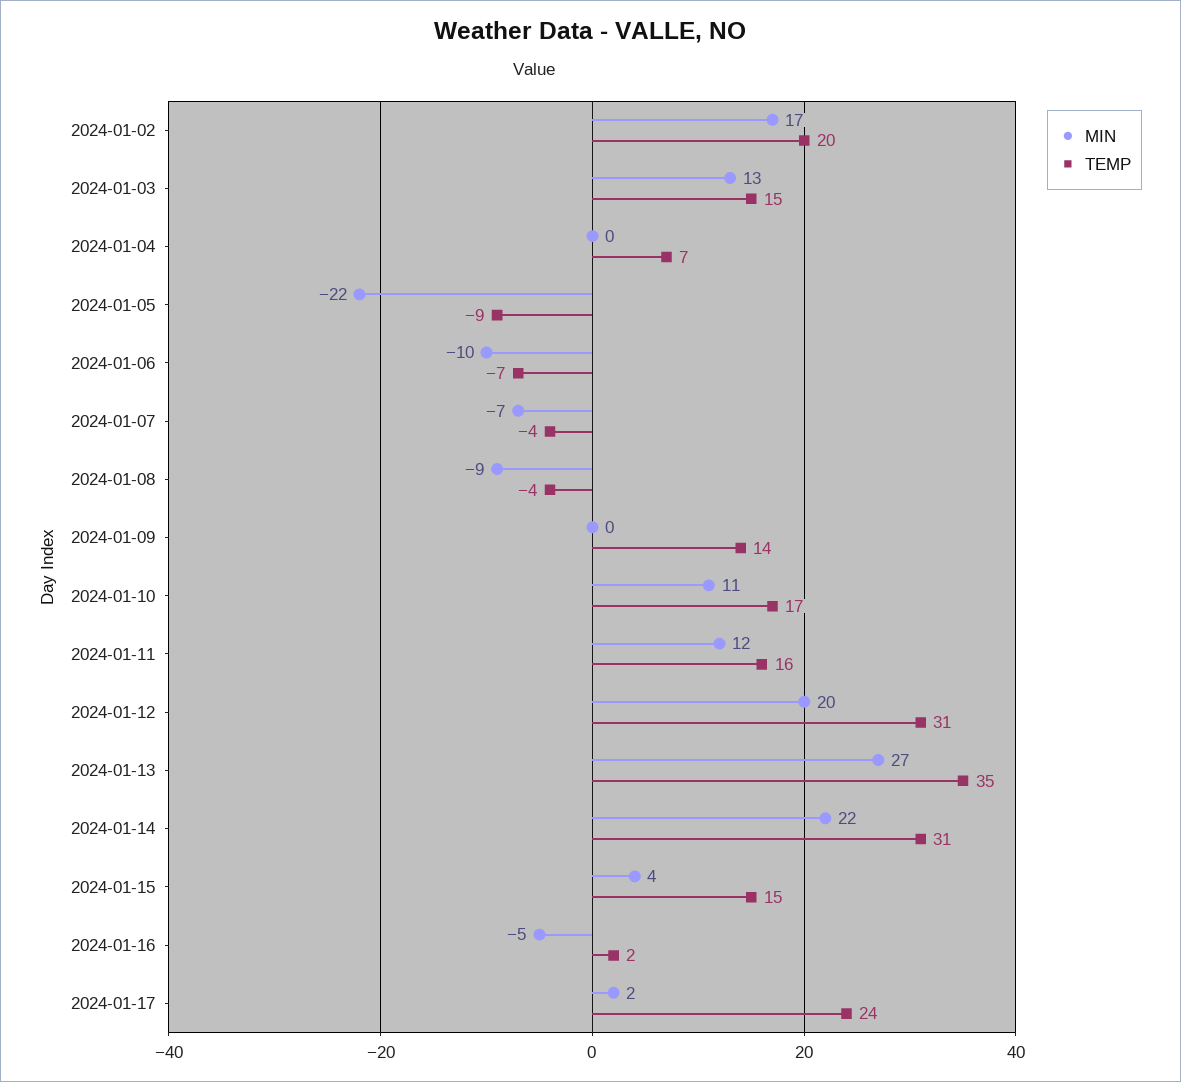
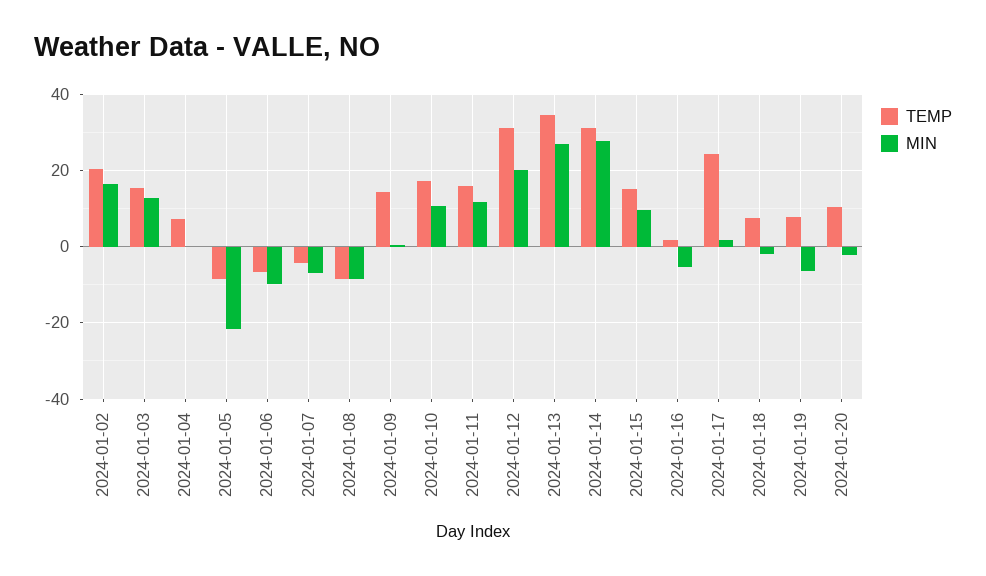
TEMP, 2024-01-08: -4 -> -8
MIN, 2024-01-14: 22 -> 28
MIN, 2024-01-15: 4 -> 10
TEMP, 2024-01-18: none -> 8
MIN, 2024-01-18: none -> -2
TEMP, 2024-01-19: none -> 8
MIN, 2024-01-19: none -> -6
TEMP, 2024-01-20: none -> 10
MIN, 2024-01-20: none -> -2

